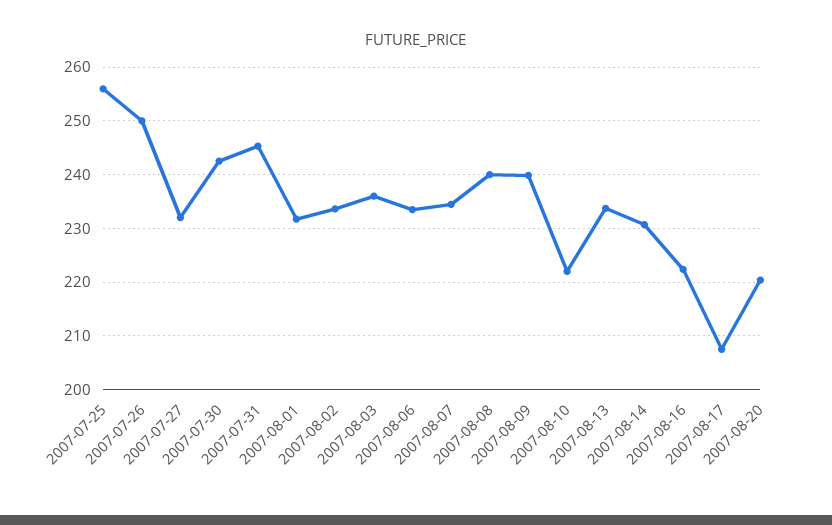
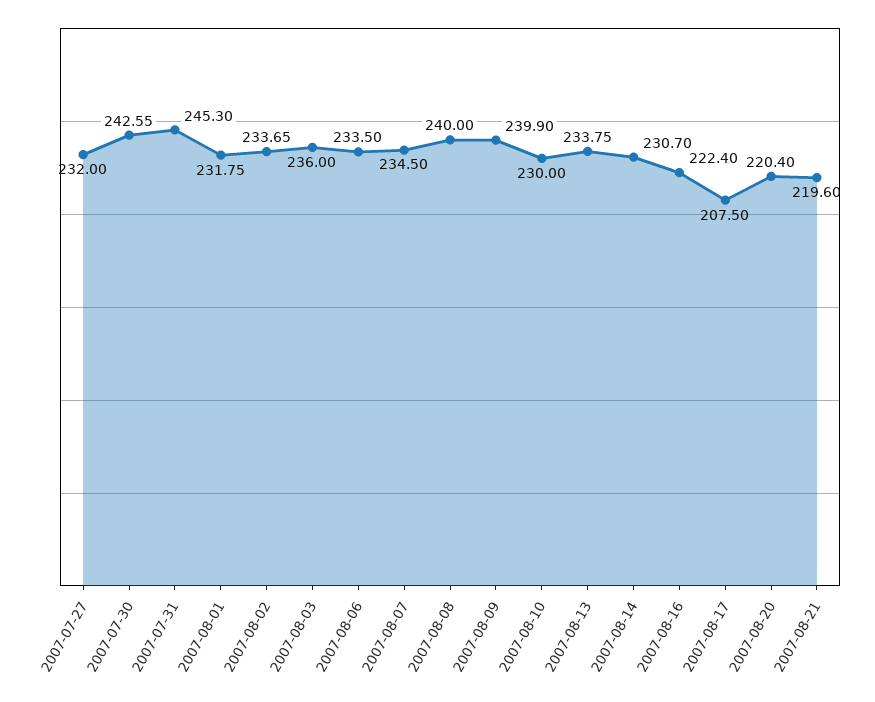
2007-07-25: 256 -> none
2007-07-26: 250 -> none
2007-08-10: 222 -> 230
2007-08-21: none -> 219.6

